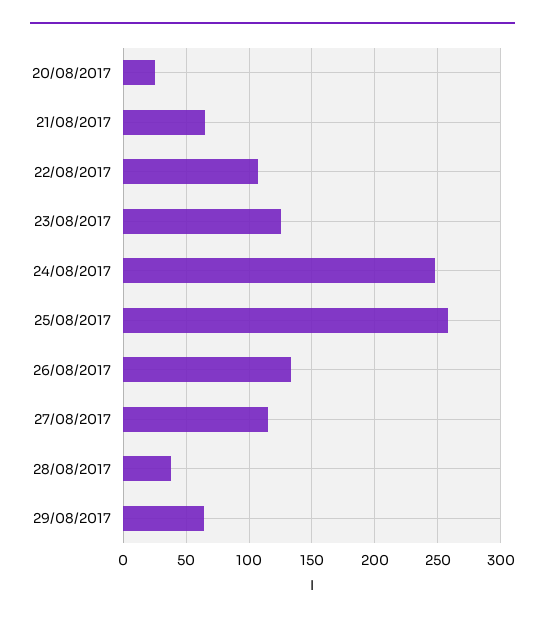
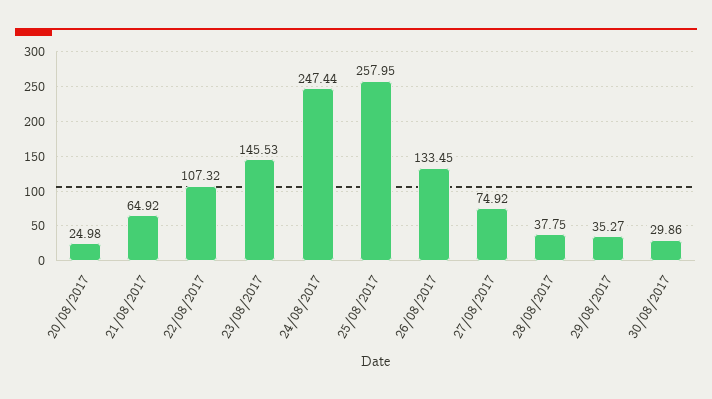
23/08/2017: 125 -> 145.53
27/08/2017: 115 -> 74.92
29/08/2017: 65 -> 35.27
30/08/2017: none -> 29.86

